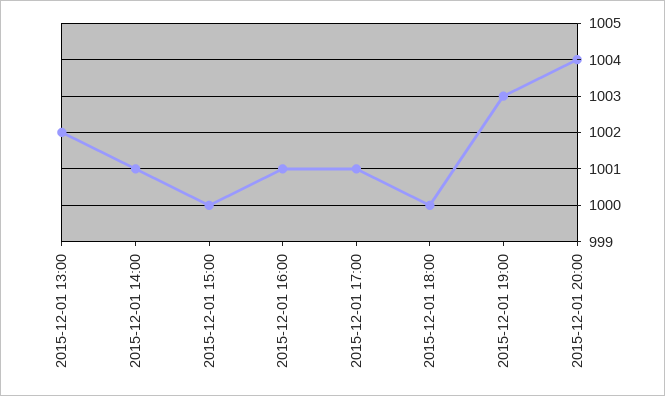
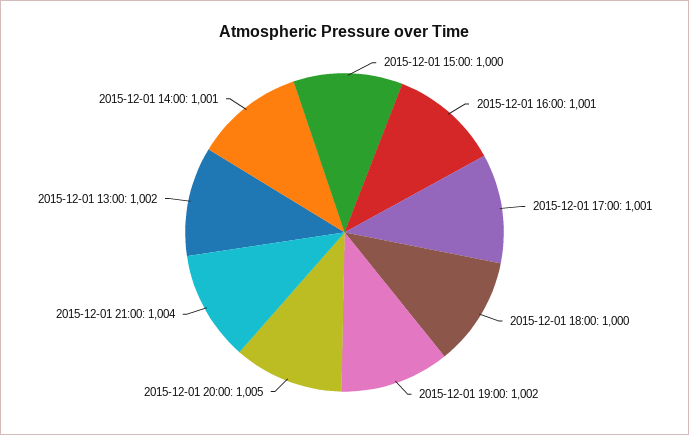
2015-12-01 19:00: 1003 -> 1002
2015-12-01 20:00: 1004 -> 1005
2015-12-01 21:00: none -> 1004

